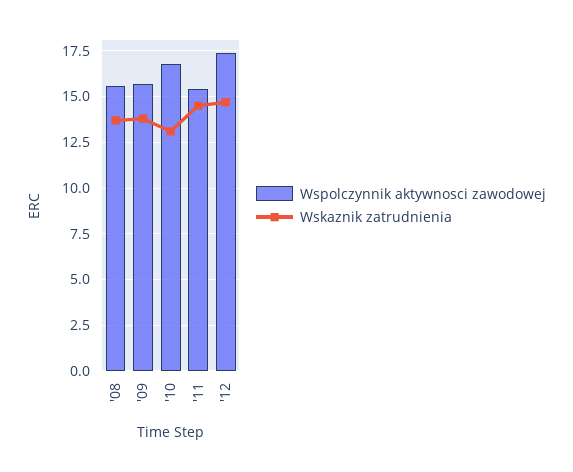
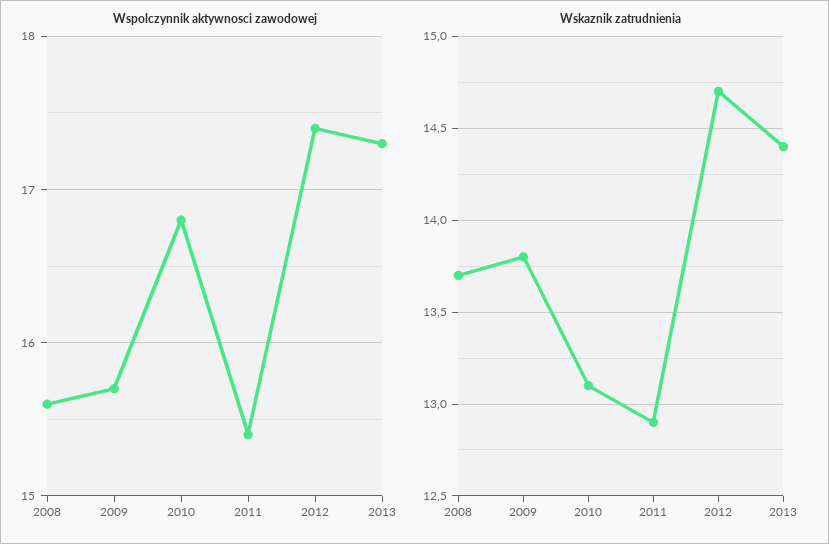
Wskaznik zatrudnienia, '11: 14.5 -> 12.9
Wspolczynnik aktywnosci zawodowej, 2013: none -> 17.3
Wskaznik zatrudnienia, 2013: none -> 14.4

